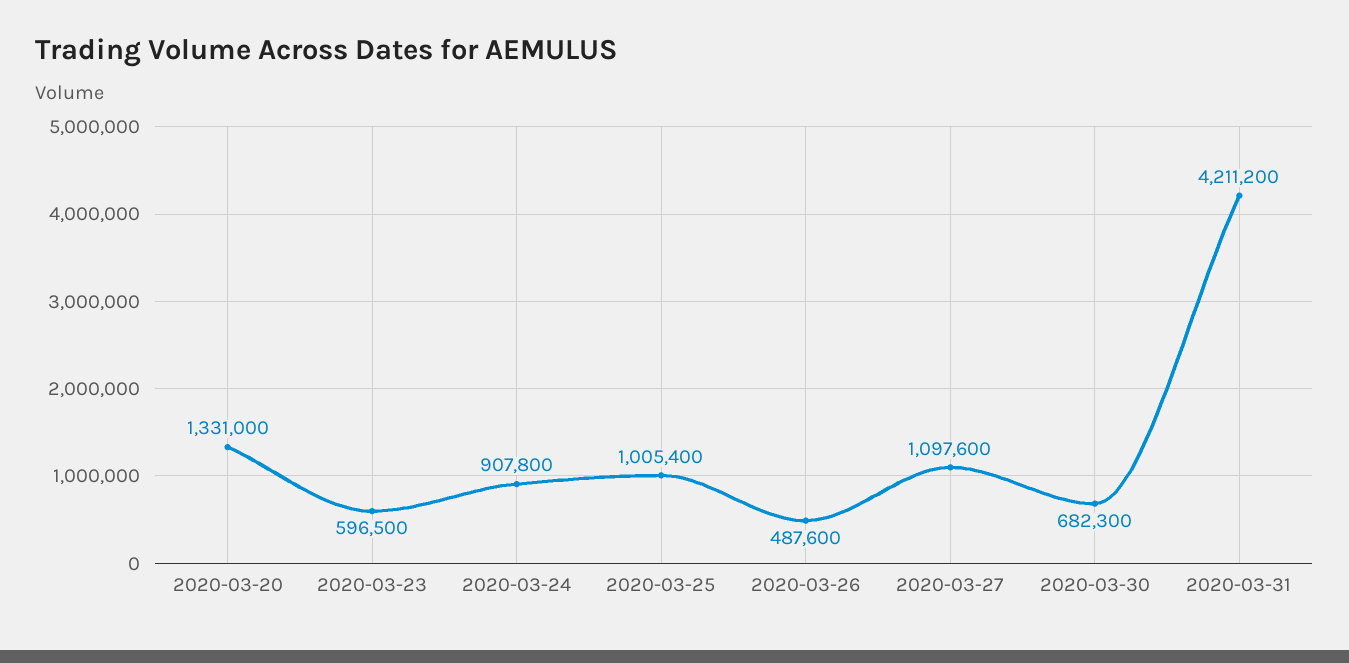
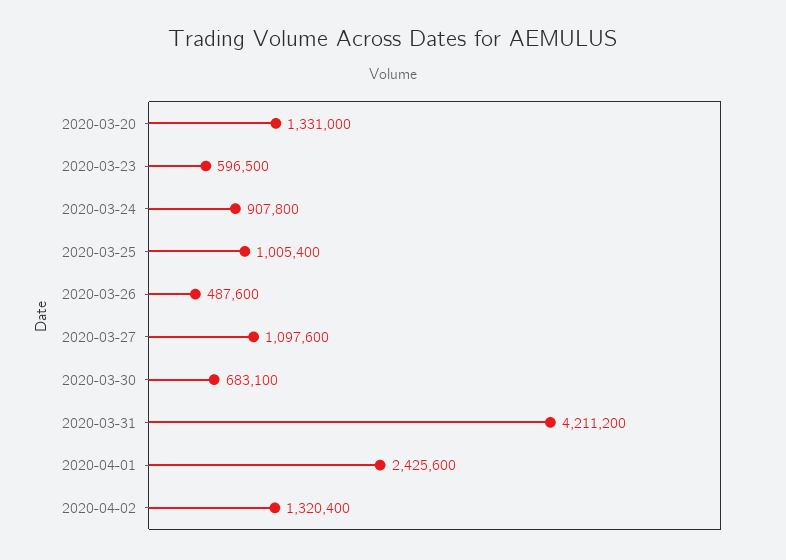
2020-03-30: 682300 -> 683100
2020-04-01: none -> 2425600
2020-04-02: none -> 1320400

